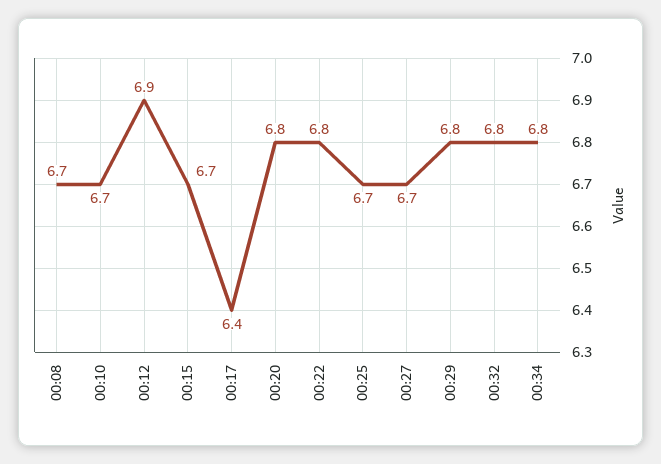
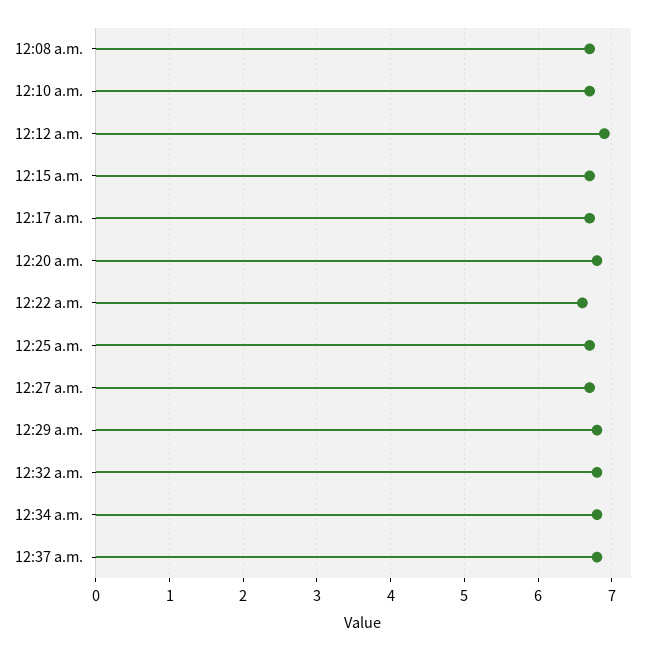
00:17: 6.4 -> 6.7
00:22: 6.8 -> 6.6
12:37 a.m.: none -> 6.8

